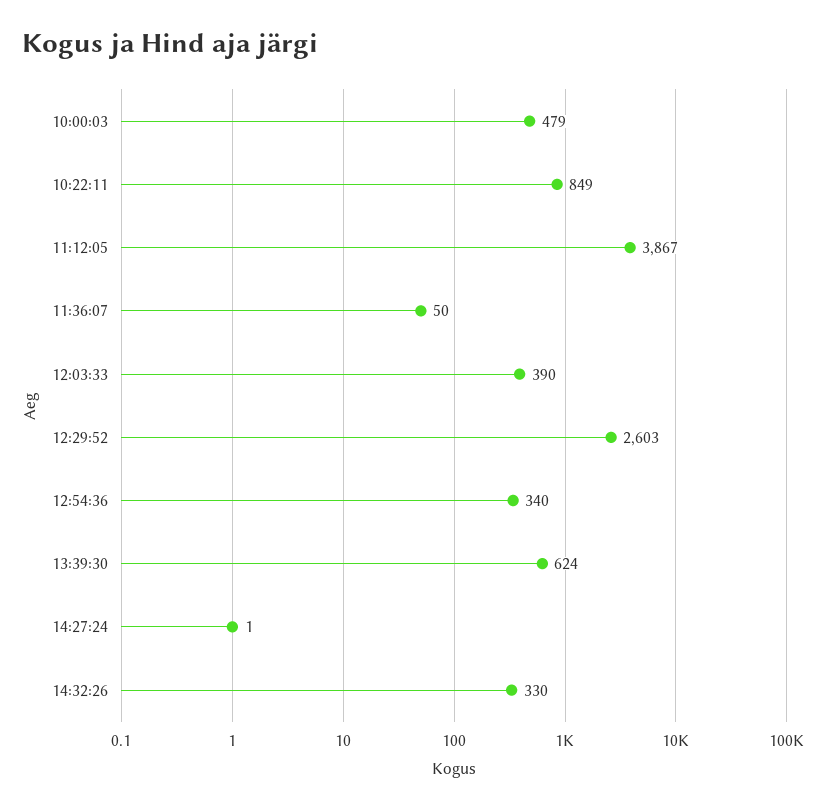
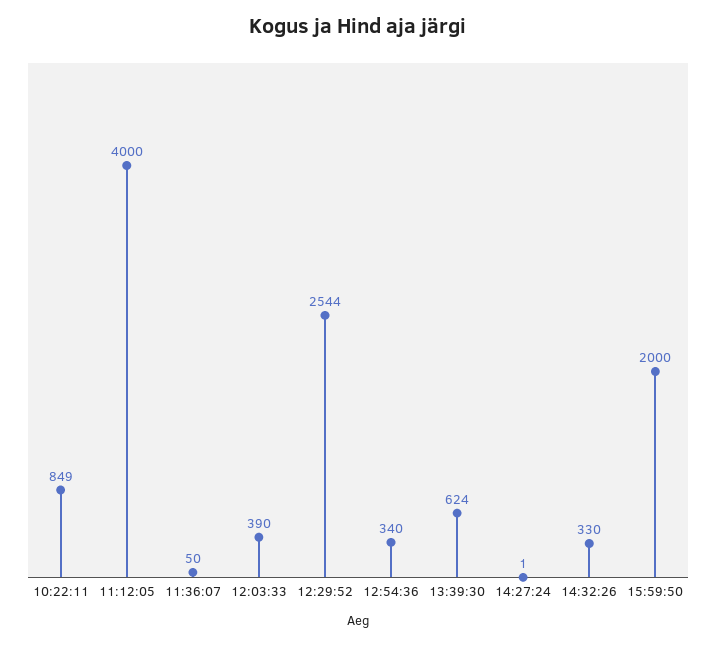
10:00:03: 479 -> none
11:12:05: 3867 -> 4000
12:29:52: 2603 -> 2544
15:59:50: none -> 2000

